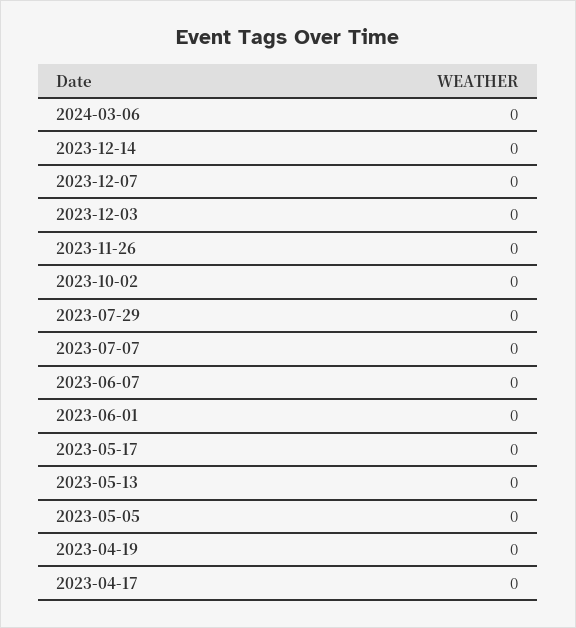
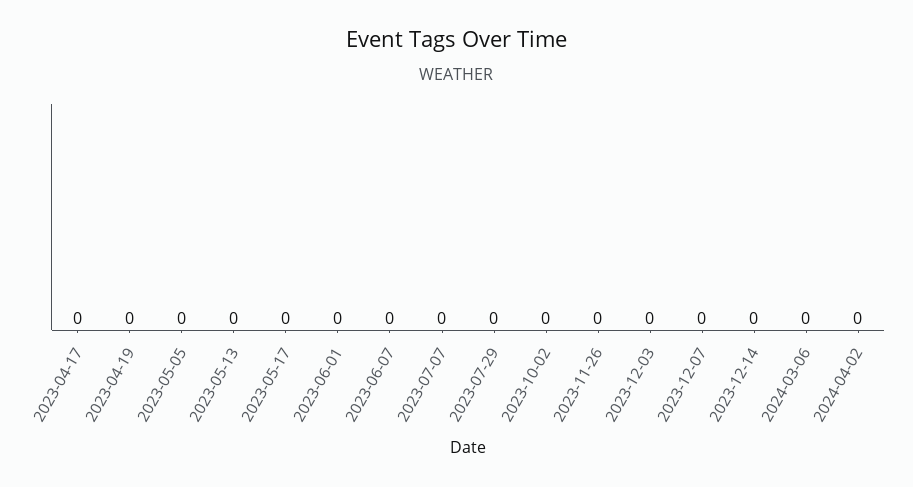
2024-04-02: none -> 0

